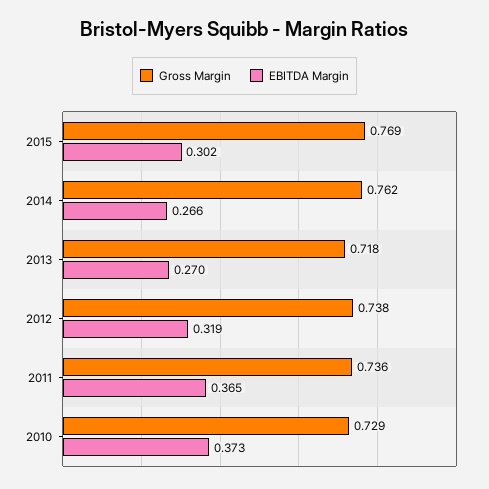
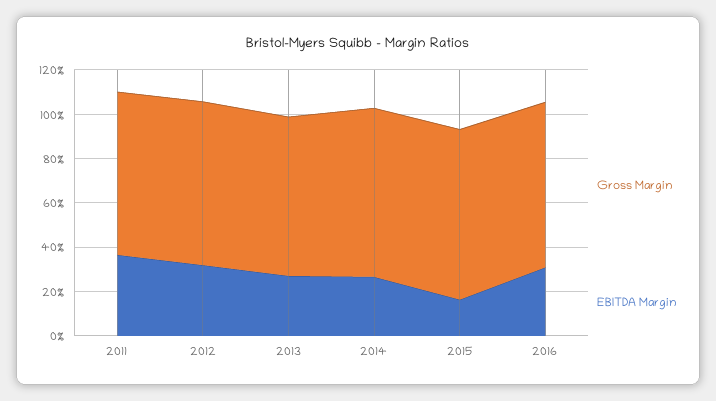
EBITDA Margin, 2015: 0.302 -> 0.15
Gross Margin, 2010: 0.729 -> none
EBITDA Margin, 2010: 0.373 -> none
Gross Margin, 2016: none -> 0.75
EBITDA Margin, 2016: none -> 0.3

